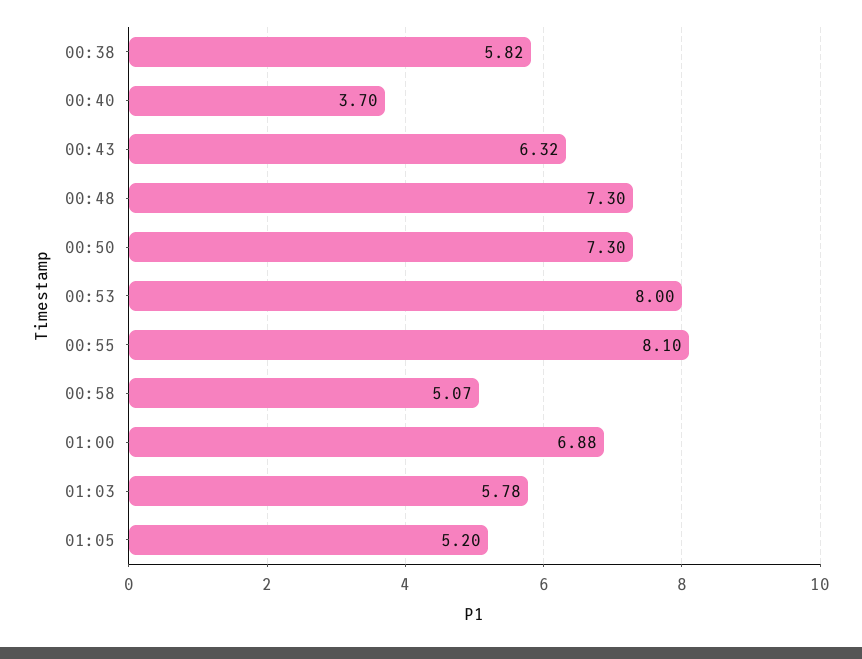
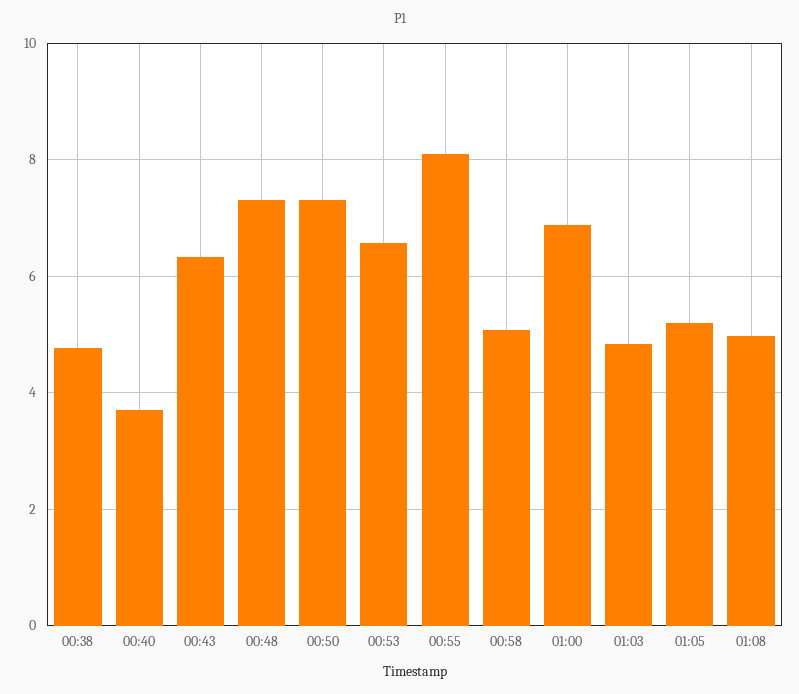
00:38: 5.82 -> 4.8
00:53: 8 -> 6.6
01:03: 5.78 -> 4.8
01:08: none -> 5

